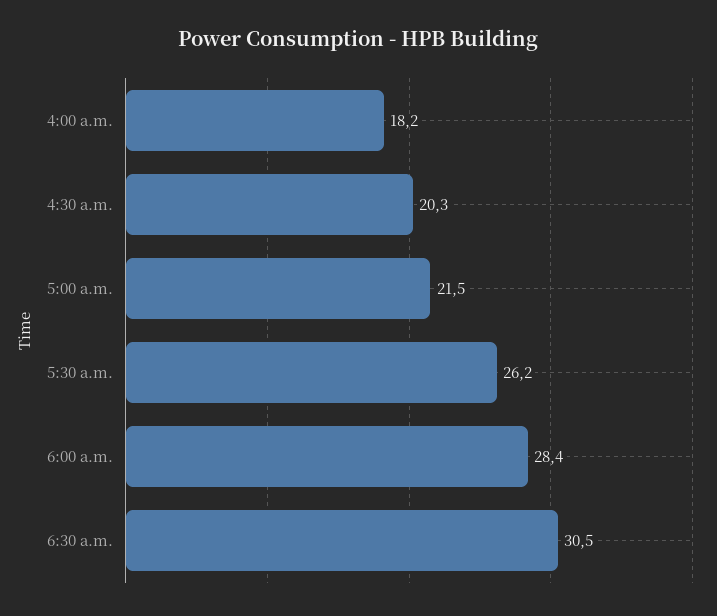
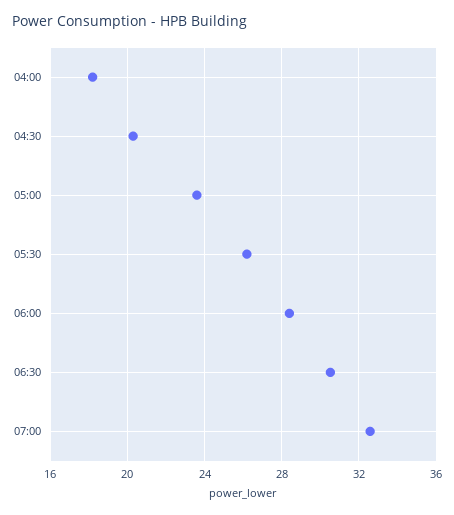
5:00 a.m.: 21.5 -> 23.5
07:00: none -> 32.5

